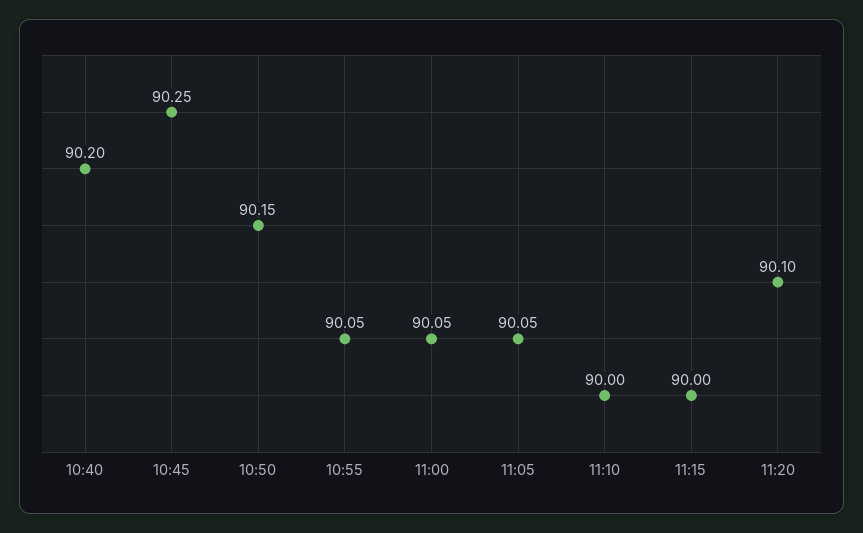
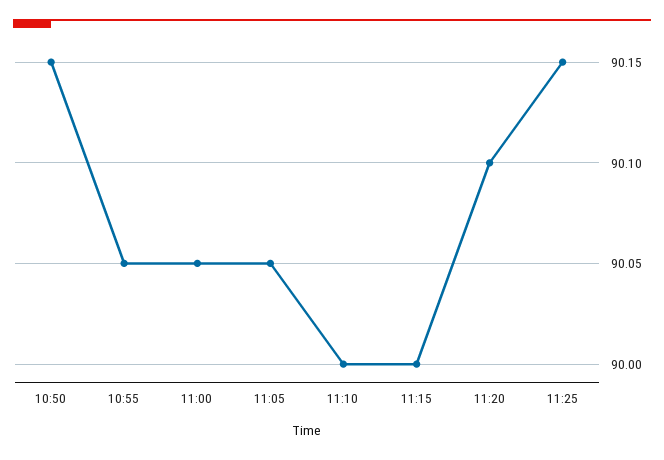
10:40: 90.2 -> none
10:45: 90.25 -> none
11:25: none -> 90.15

